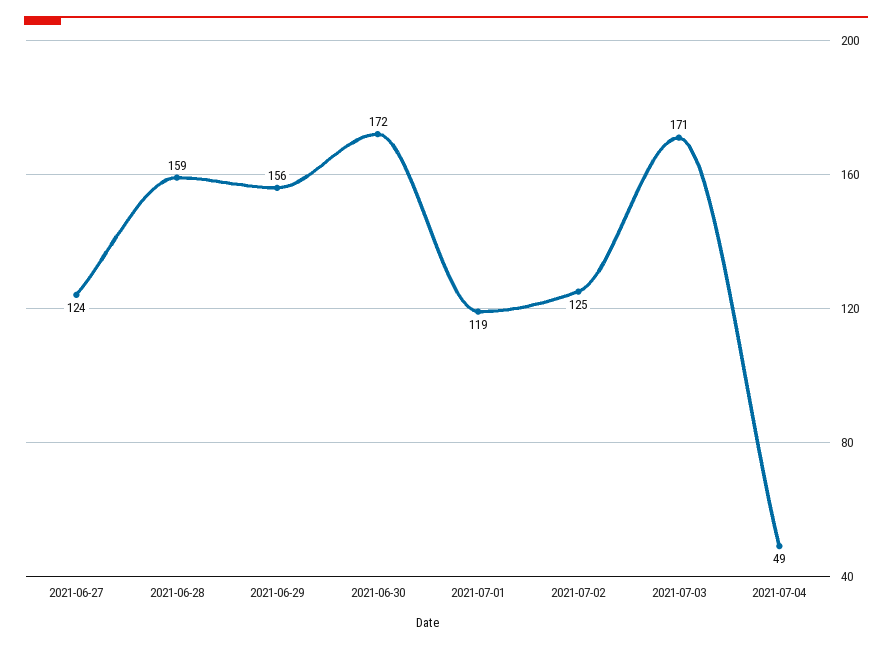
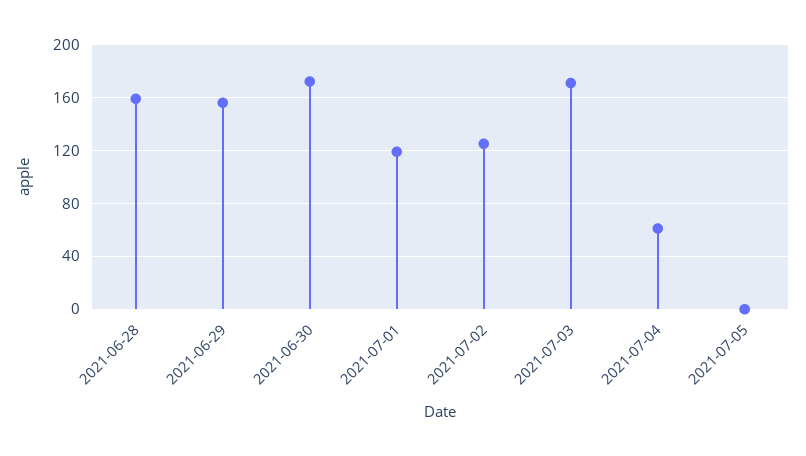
2021-06-27: 124 -> none
2021-07-04: 49 -> 60
2021-07-05: none -> 0

